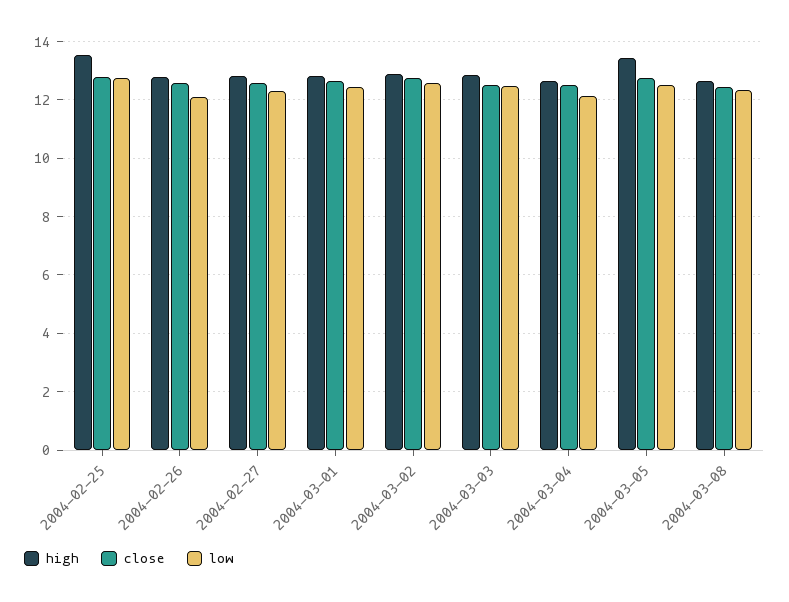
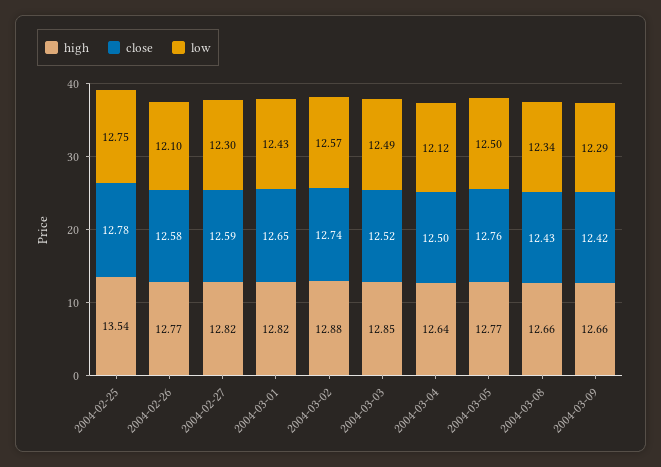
high, 2004-03-05: 13.5 -> 12.77
high, 2004-03-09: none -> 12.66
close, 2004-03-09: none -> 12.42
low, 2004-03-09: none -> 12.29

